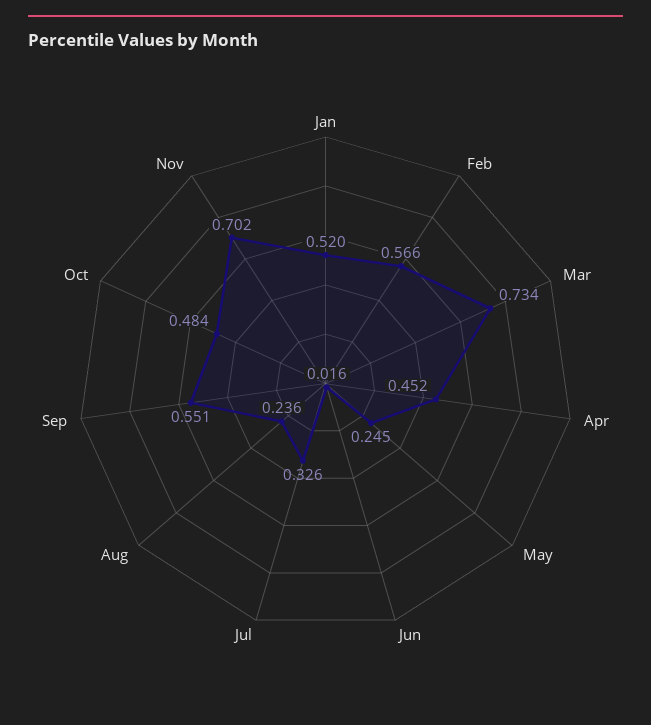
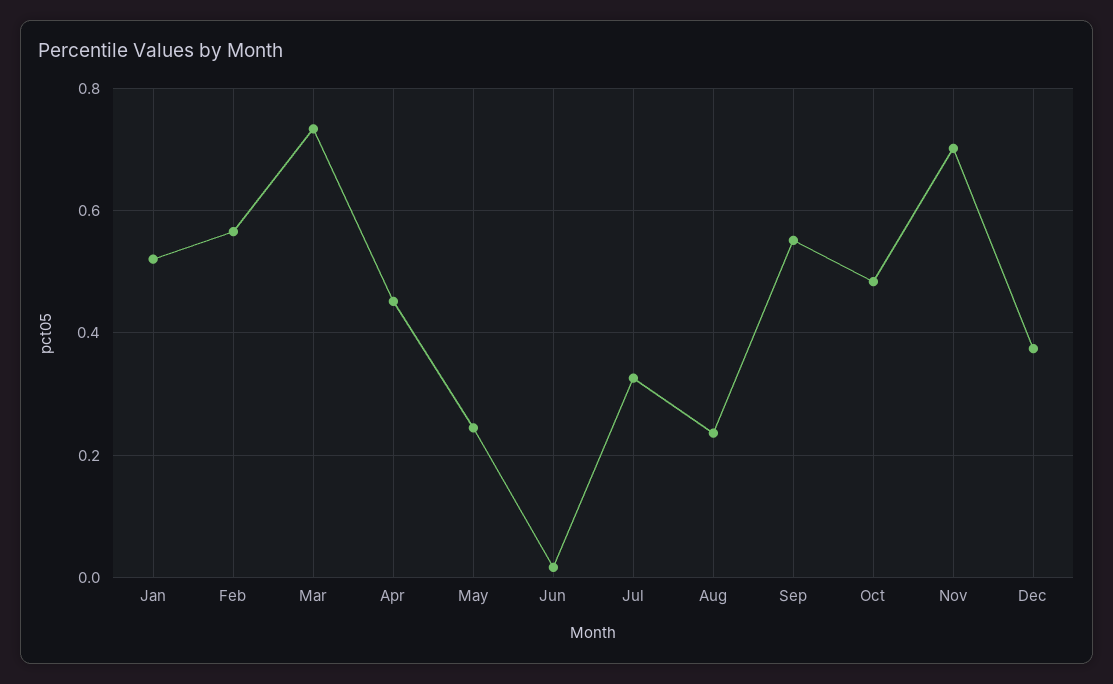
Dec: none -> 0.38

